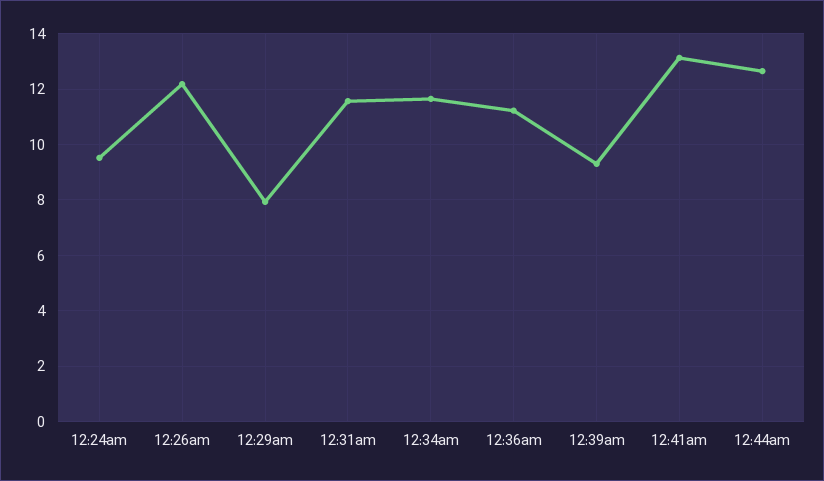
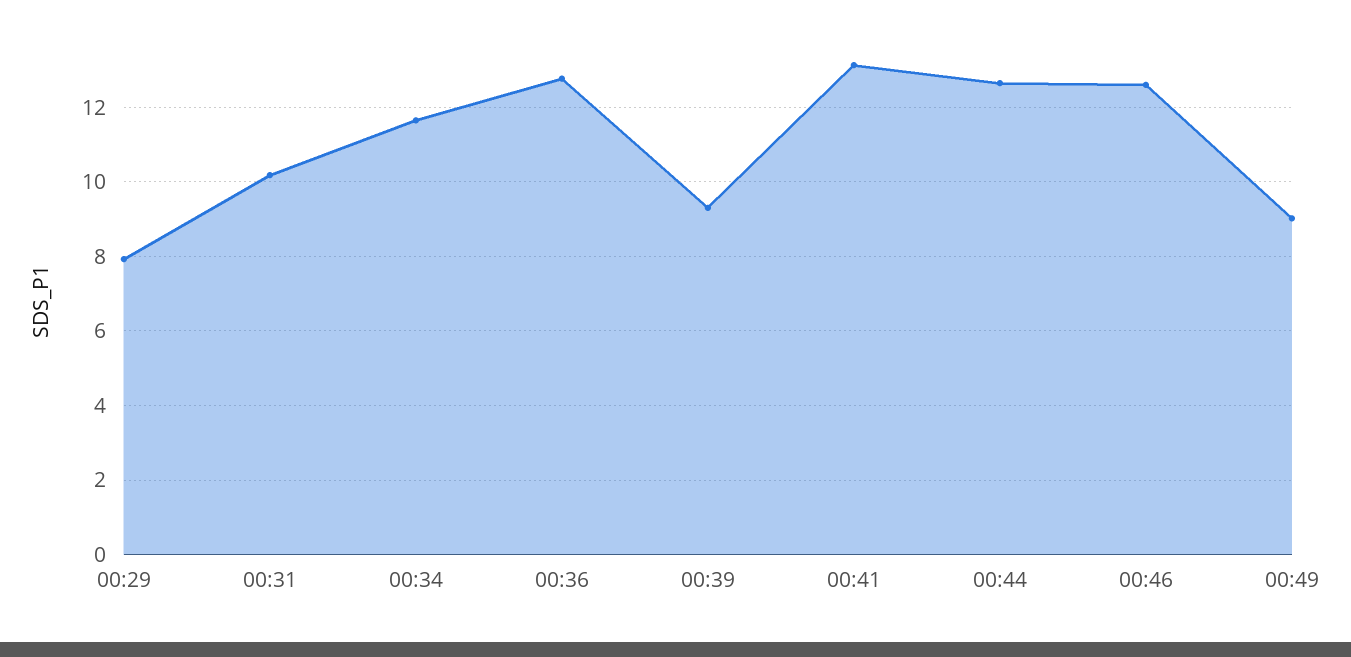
12:24am: 9.5 -> none
12:26am: 12.25 -> none
12:31am: 11.5 -> 10.2
12:36am: 11.25 -> 12.8
00:46: none -> 12.6
00:49: none -> 9

